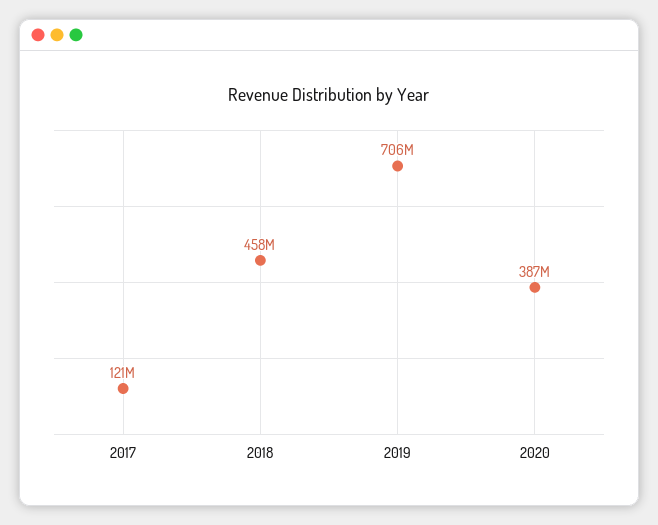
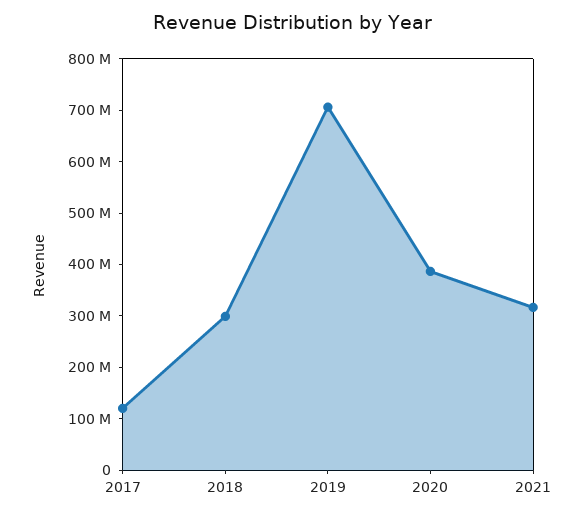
2018: 458000000 -> 300000000
2021: none -> 320000000

